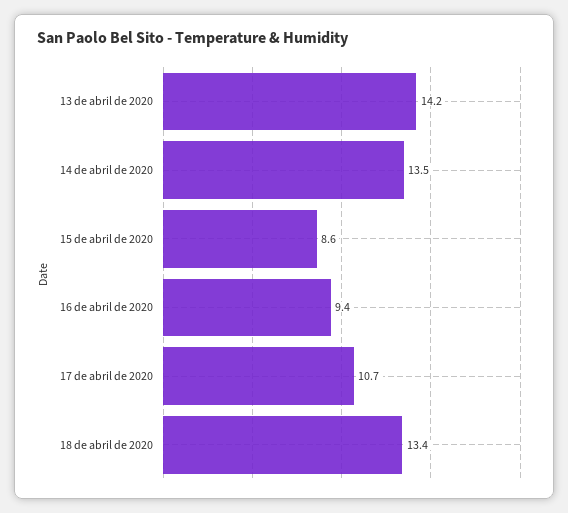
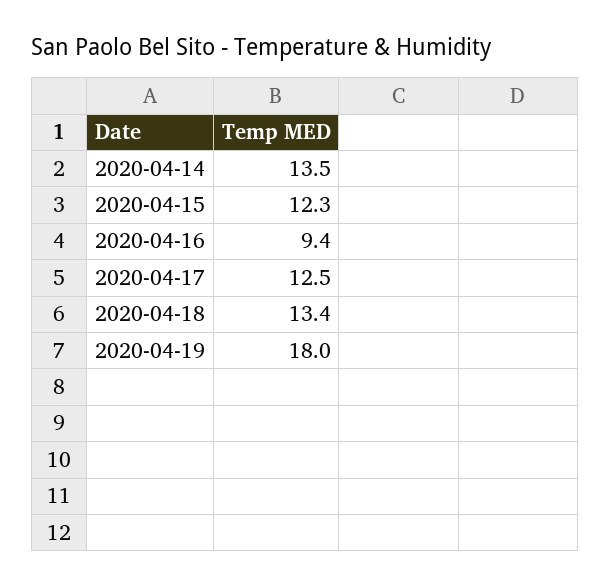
13 de abril de 2020: 14.2 -> none
15 de abril de 2020: 8.6 -> 12.3
17 de abril de 2020: 10.7 -> 12.5
2020-04-19: none -> 18

